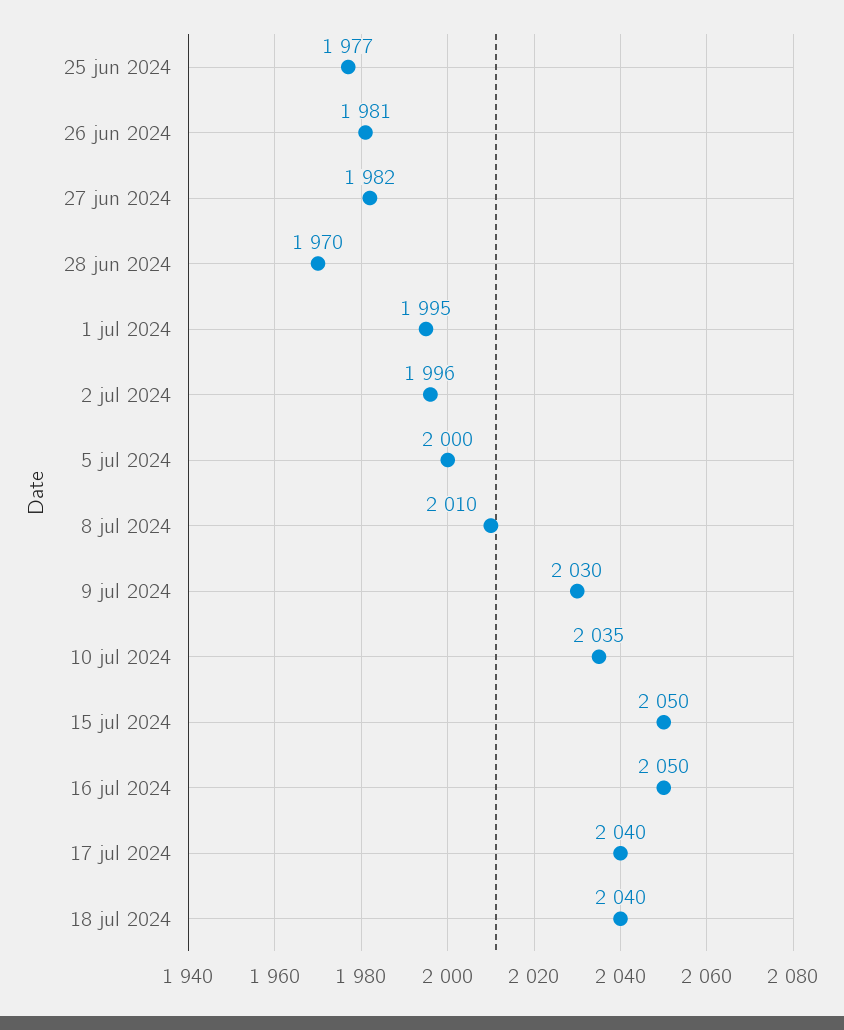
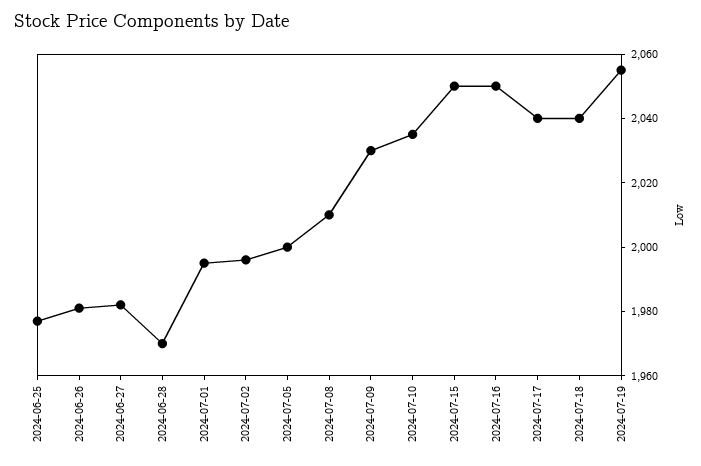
2024-07-19: none -> 2055

